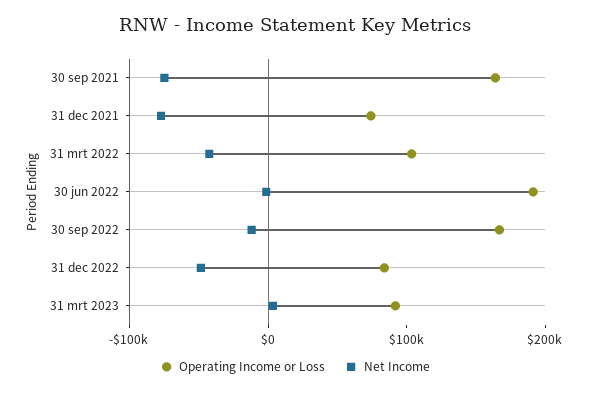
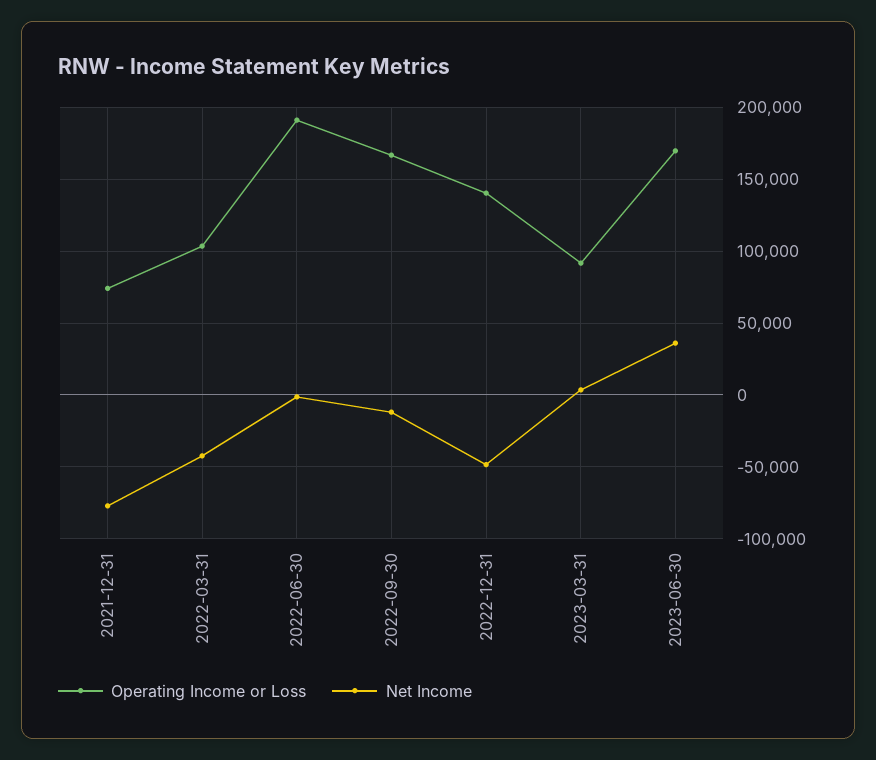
Operating Income or Loss, 30 sep 2021: 160000 -> none
Net Income, 30 sep 2021: -80000 -> none
Operating Income or Loss, 31 dec 2022: 80000 -> 140000
Operating Income or Loss, 2023-06-30: none -> 170000
Net Income, 2023-06-30: none -> 35000

